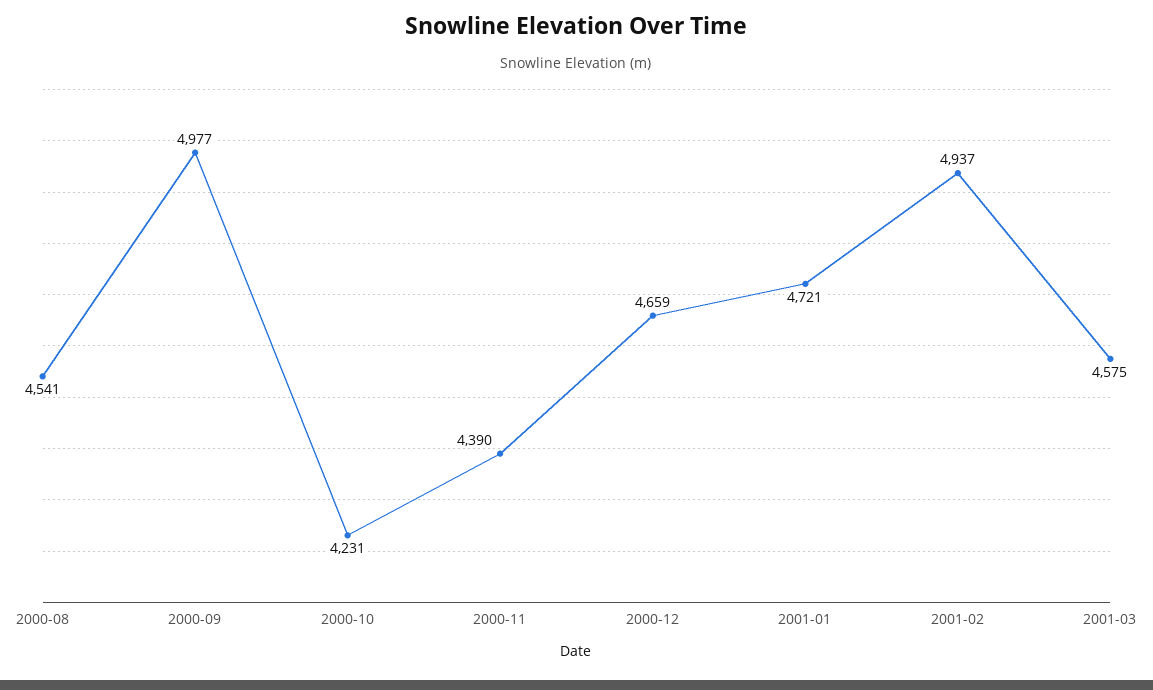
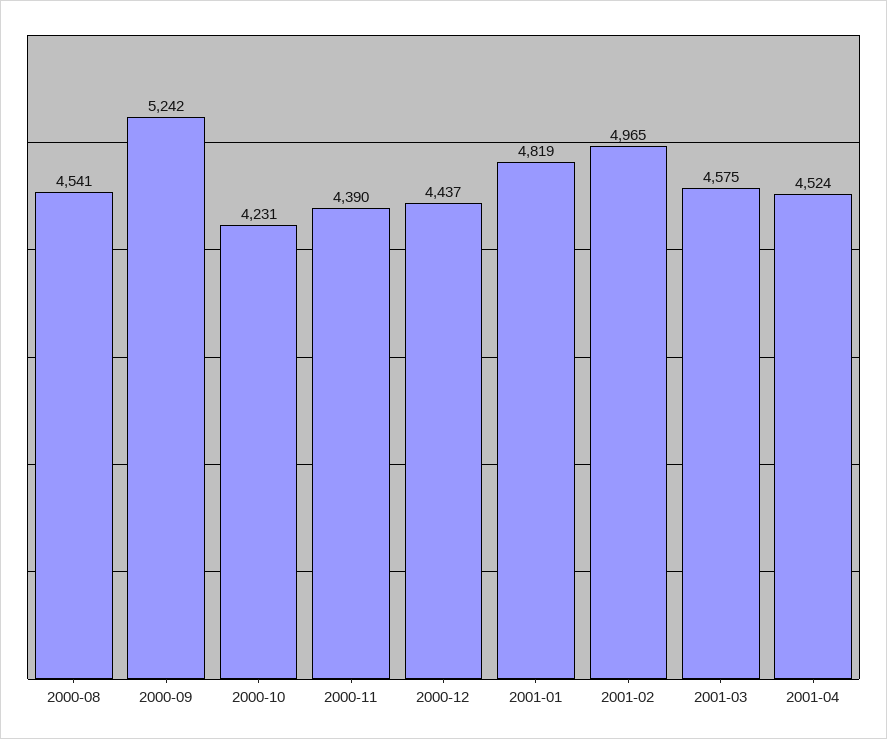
2000-09: 4977 -> 5242
2000-12: 4659 -> 4437
2001-01: 4721 -> 4819
2001-02: 4937 -> 4965
2001-04: none -> 4524

